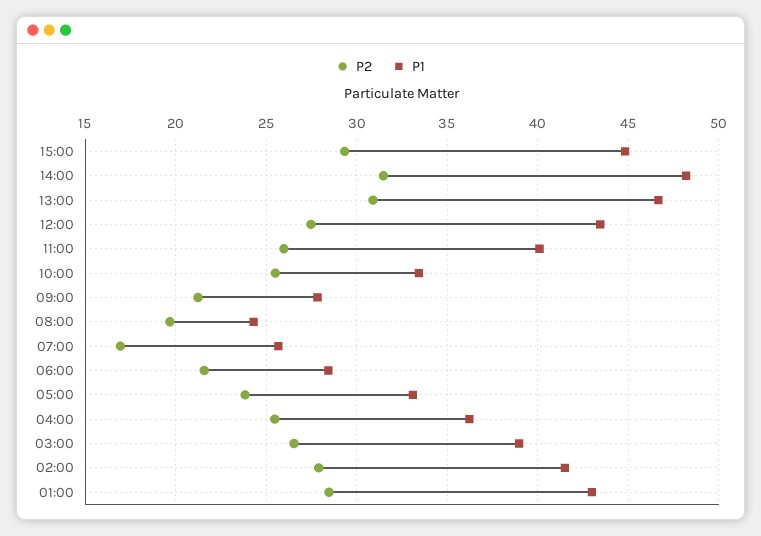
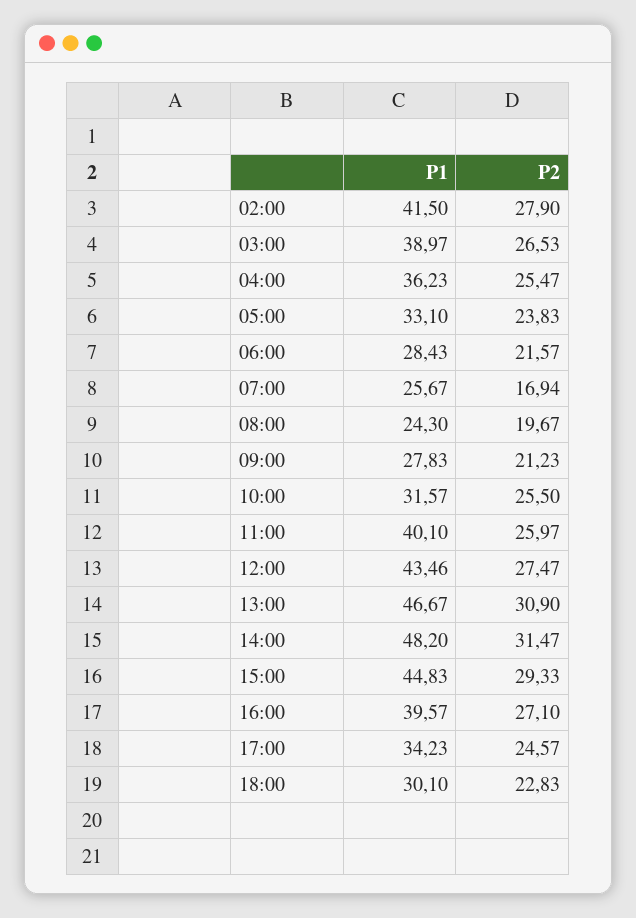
P1, 10:00: 33.5 -> 31.57
P2, 01:00: 28.5 -> none
P1, 01:00: 43 -> none
P1, 16:00: none -> 39.57
P2, 16:00: none -> 27.1
P1, 17:00: none -> 34.23
P2, 17:00: none -> 24.57
P1, 18:00: none -> 30.1
P2, 18:00: none -> 22.83

